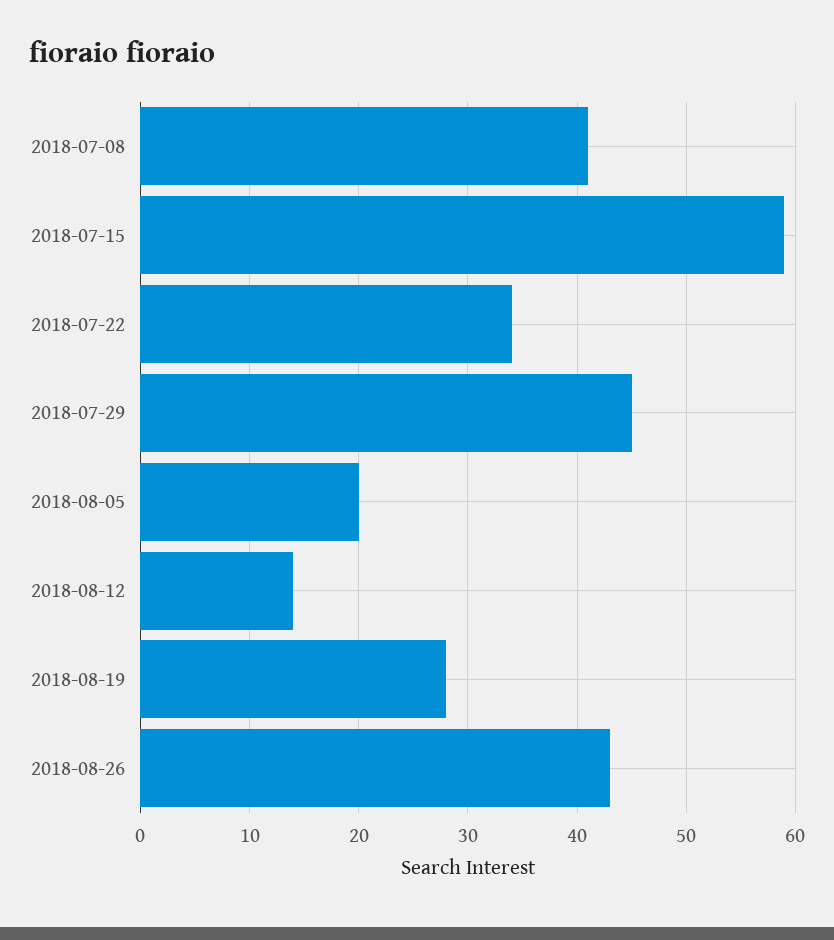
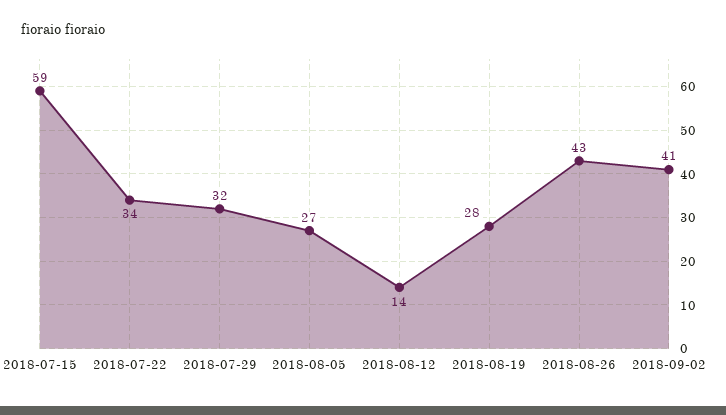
2018-07-08: 41 -> none
2018-07-29: 45 -> 32
2018-08-05: 20 -> 27
2018-09-02: none -> 41

